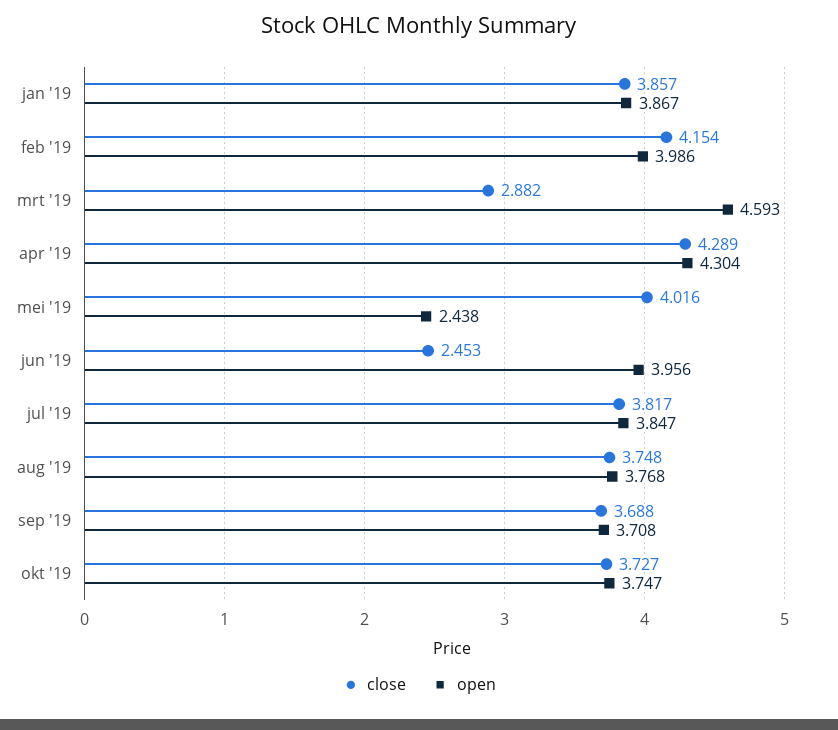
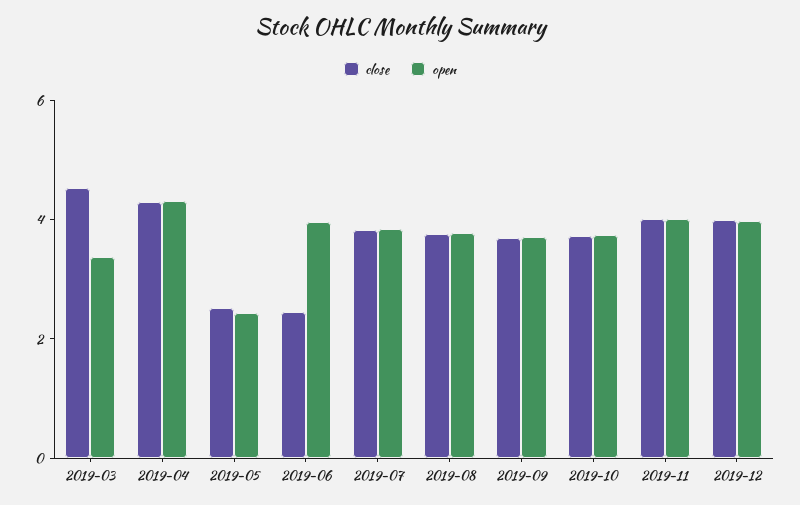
close, jan '19: 3.857 -> none
open, jan '19: 3.867 -> none
close, feb '19: 4.154 -> none
open, feb '19: 3.986 -> none
close, mrt '19: 2.882 -> 4.5
open, mrt '19: 4.593 -> 3.5
close, mei '19: 4.016 -> 2.5
close, 2019-11: none -> 4
open, 2019-11: none -> 4
close, 2019-12: none -> 4
open, 2019-12: none -> 4

